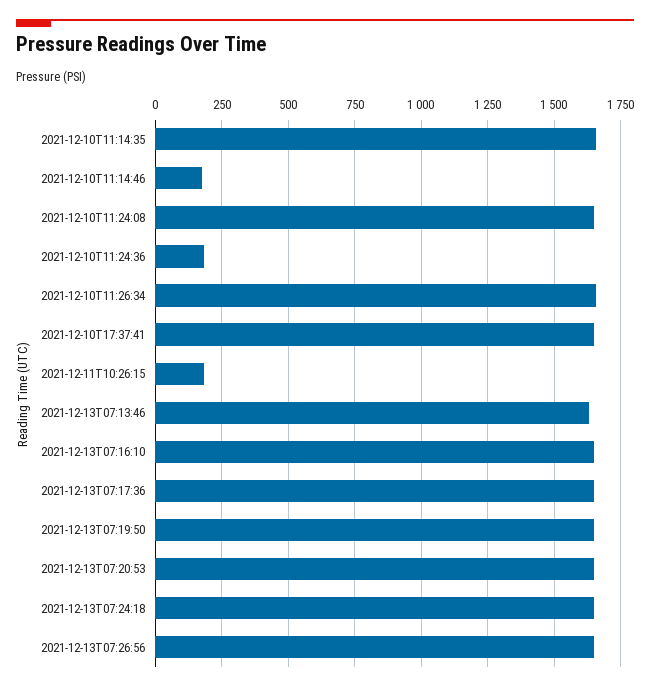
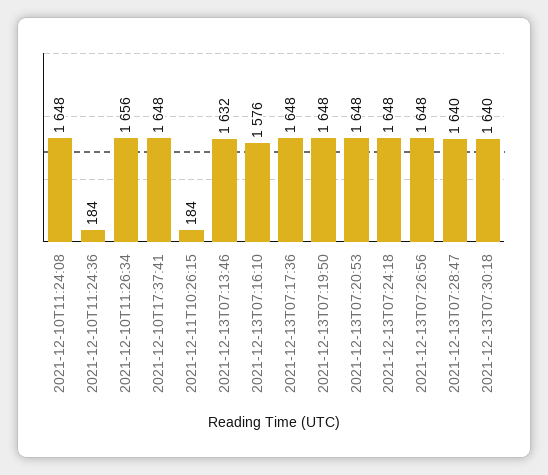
2021-12-10T11:14:35: 1650 -> none
2021-12-10T11:14:46: 175 -> none
2021-12-13T07:16:10: 1650 -> 1576
2021-12-13T07:28:47: none -> 1640
2021-12-13T07:30:18: none -> 1640

